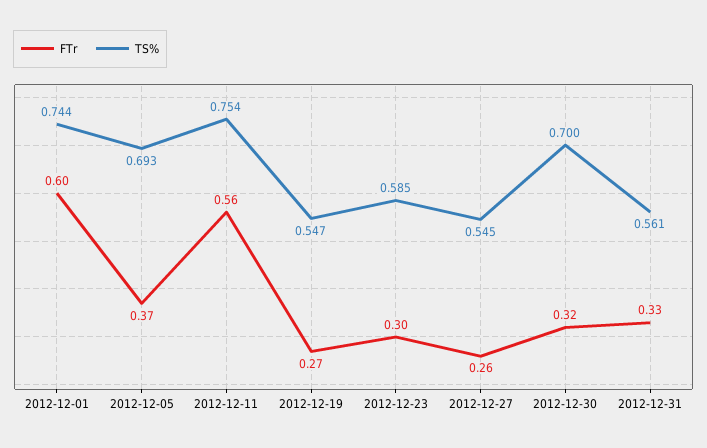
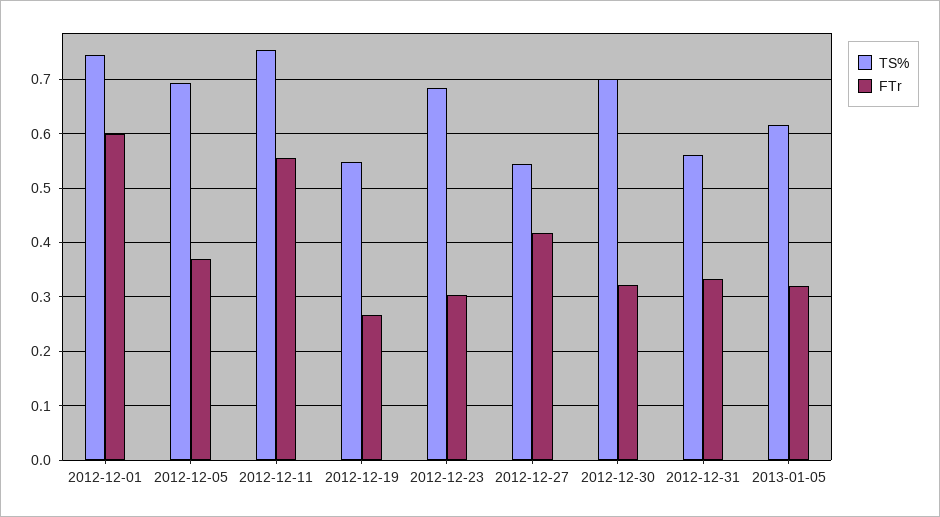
TS%, 2012-12-23: 0.585 -> 0.68
FTr, 2012-12-27: 0.26 -> 0.42
TS%, 2013-01-05: none -> 0.62
FTr, 2013-01-05: none -> 0.32

